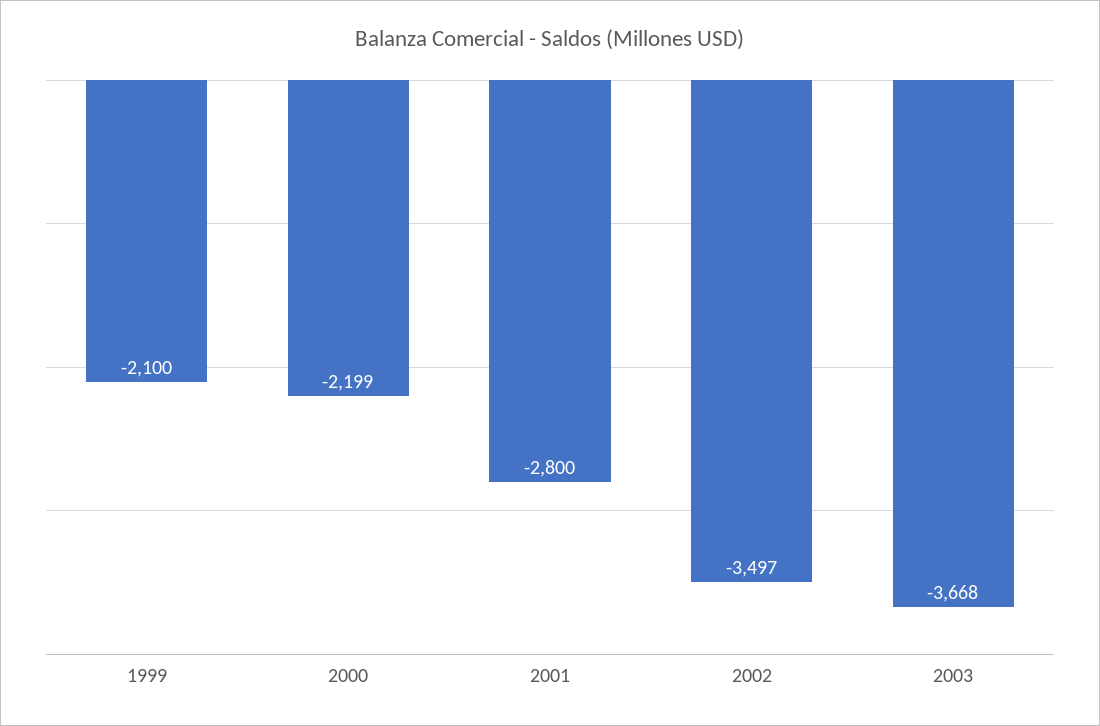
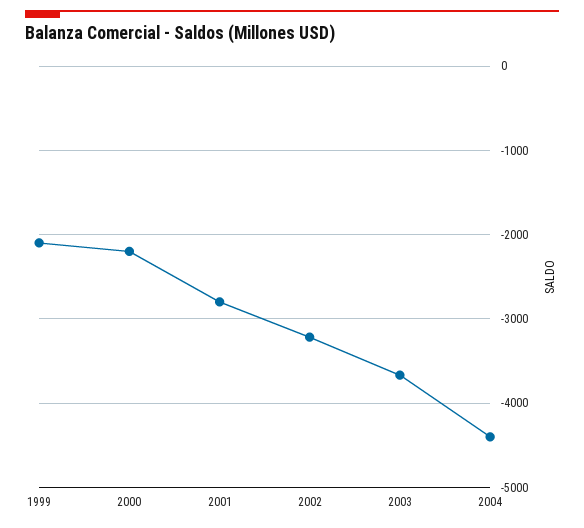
2002: -3497 -> -3200
2004: none -> -4400

